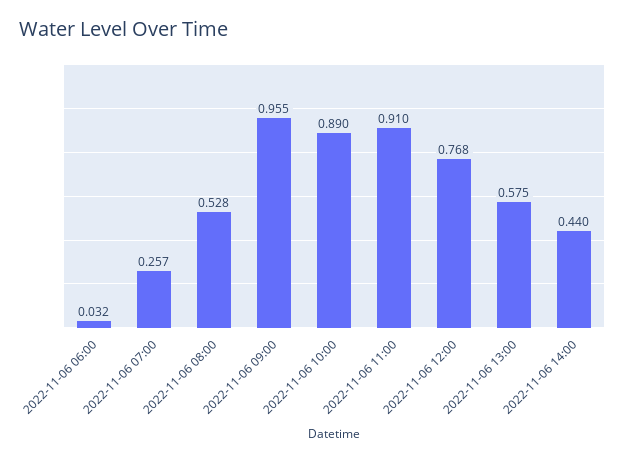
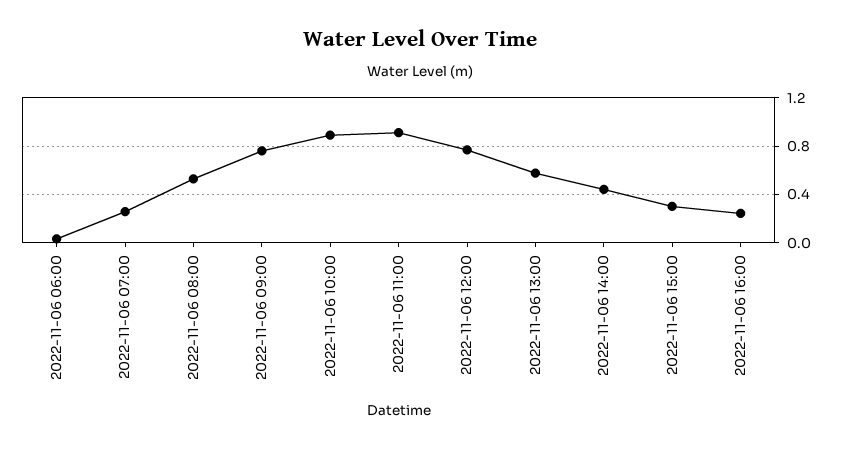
2022-11-06 09:00: 0.955 -> 0.75
2022-11-06 15:00: none -> 0.3
2022-11-06 16:00: none -> 0.25

